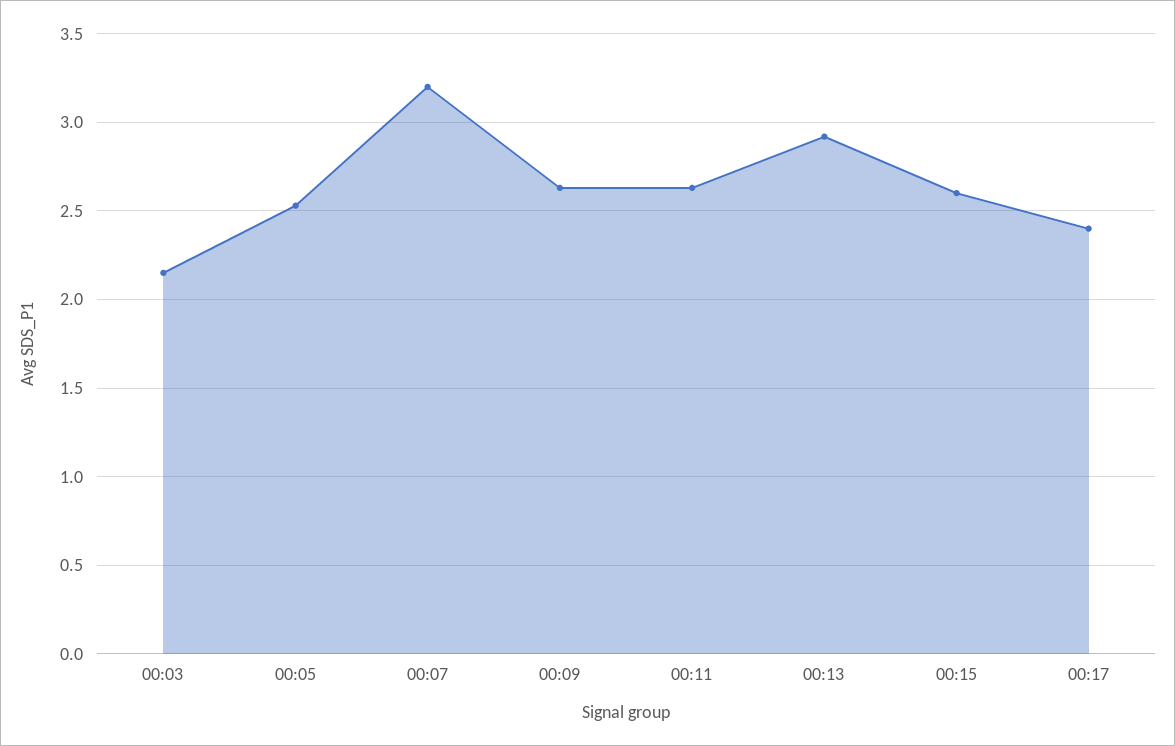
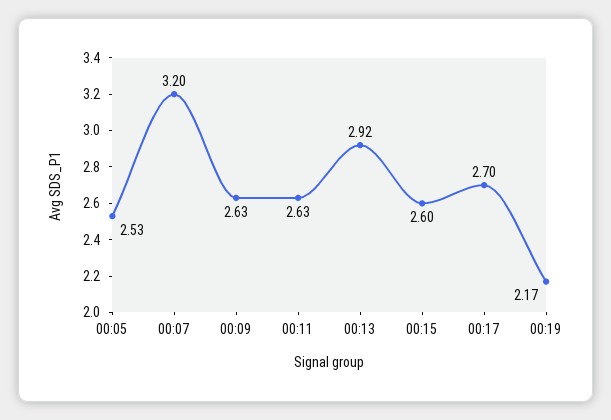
00:03: 2.15 -> none
00:17: 2.4 -> 2.7
00:19: none -> 2.17

